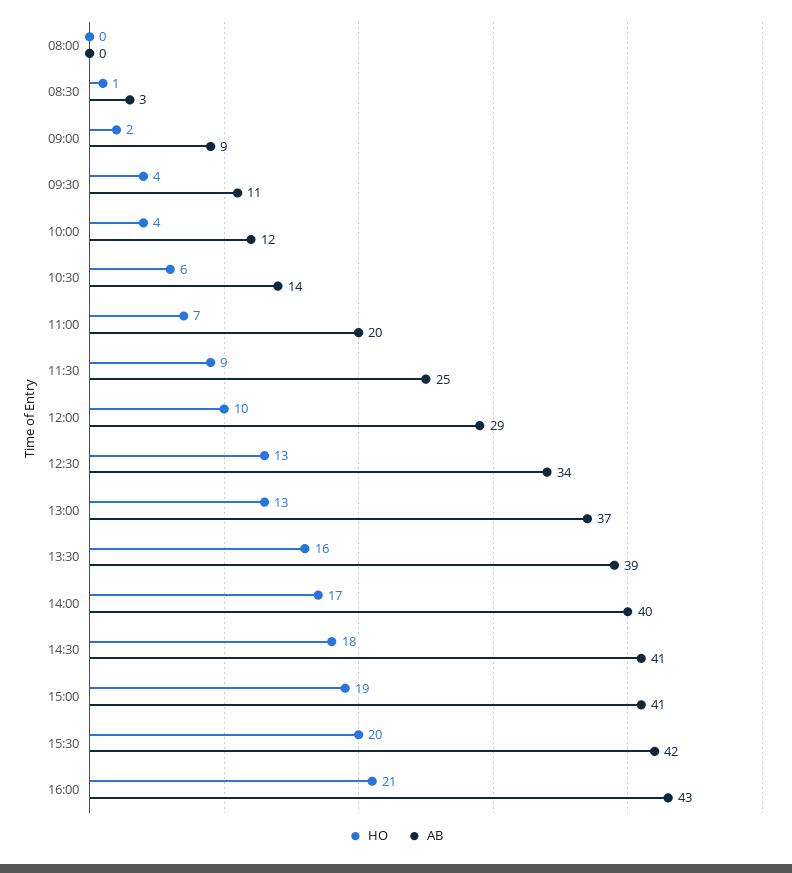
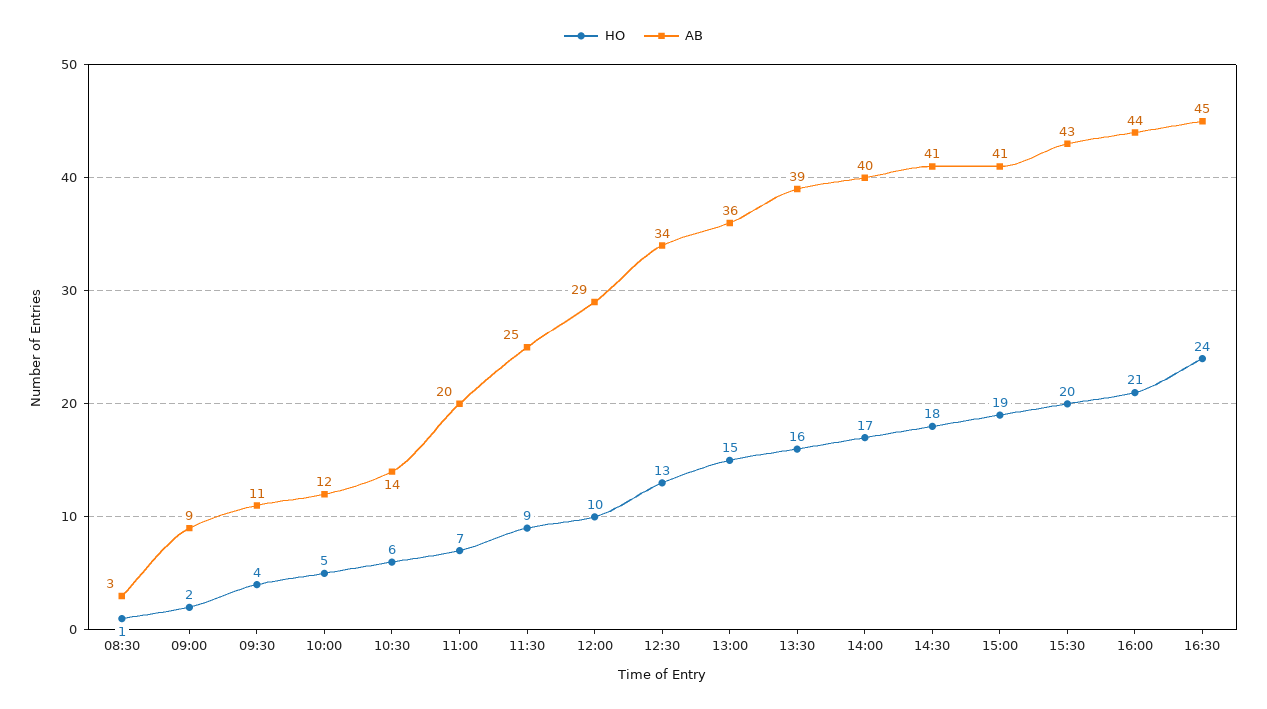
HO, 08:00: 0 -> none
AB, 08:00: 0 -> none
HO, 10:00: 4 -> 5
HO, 13:00: 13 -> 15
AB, 13:00: 37 -> 36
AB, 15:30: 42 -> 43
AB, 16:00: 43 -> 44
HO, 16:30: none -> 24
AB, 16:30: none -> 45

